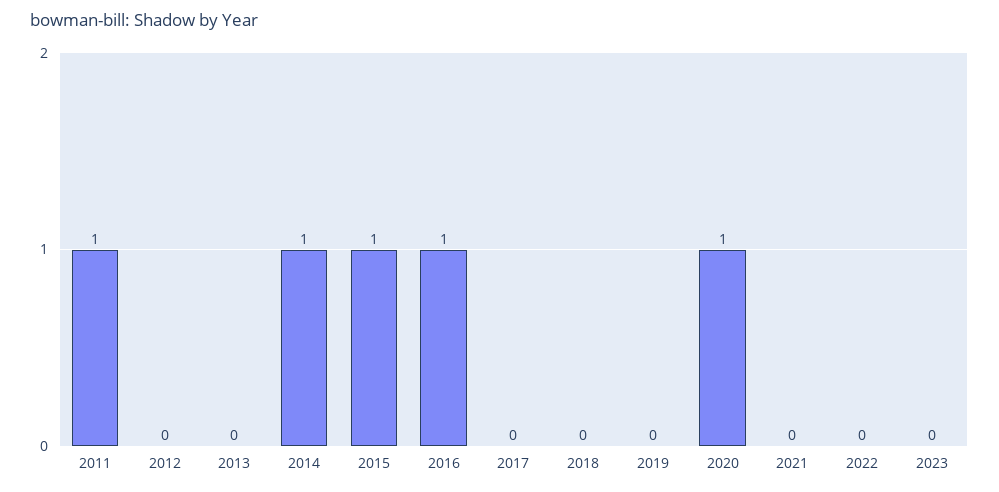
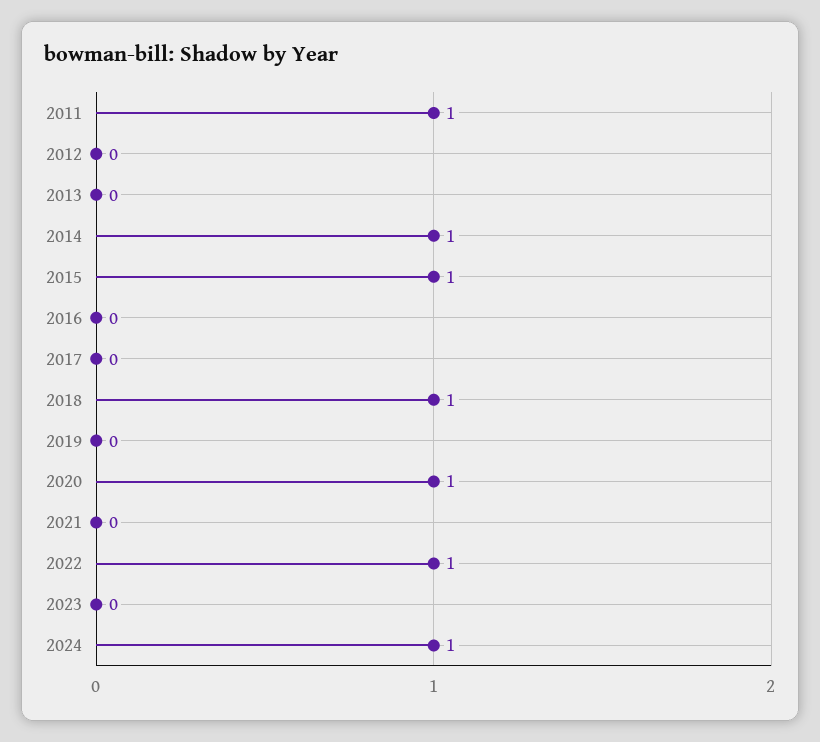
2016: 1 -> 0
2018: 0 -> 1
2022: 0 -> 1
2024: none -> 1

